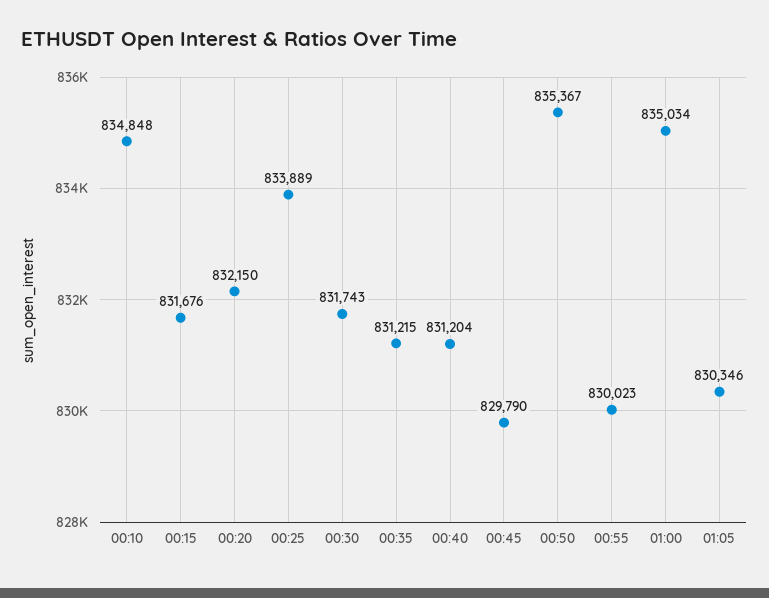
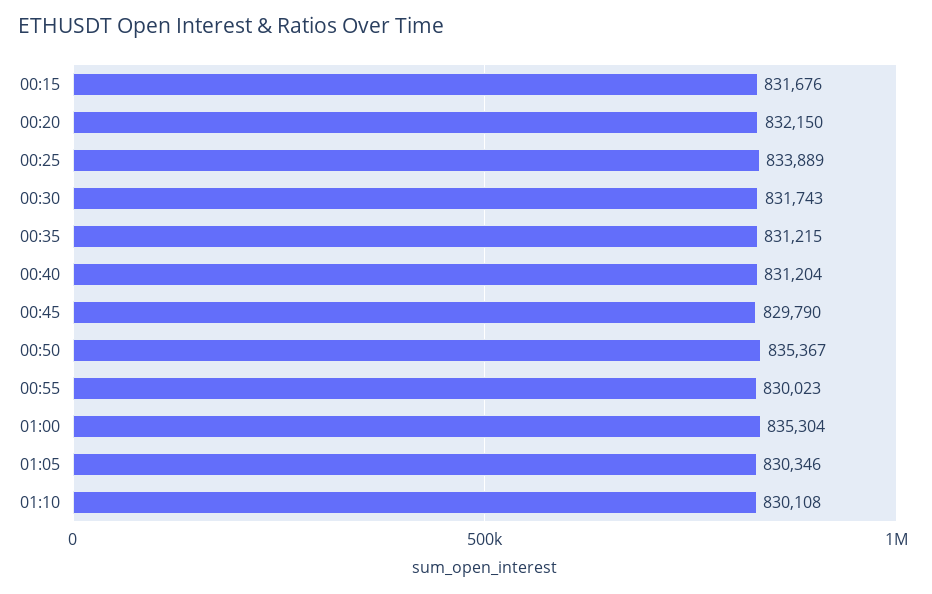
00:10: 834848 -> none
01:00: 835034 -> 835304
01:10: none -> 830108

